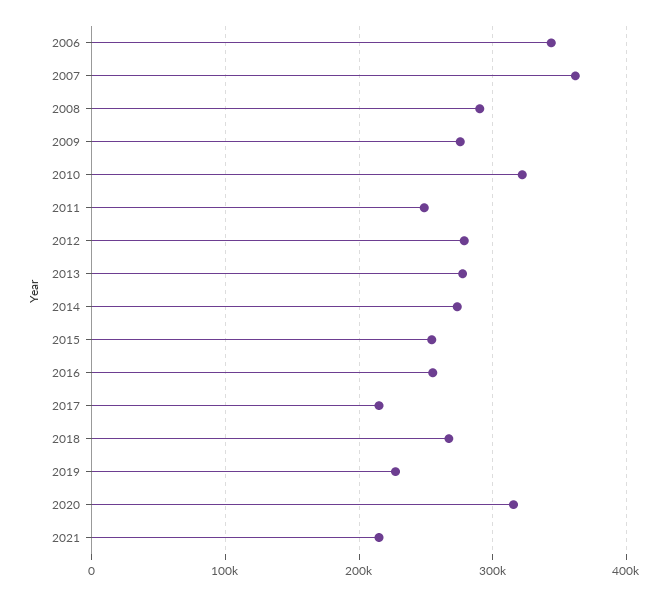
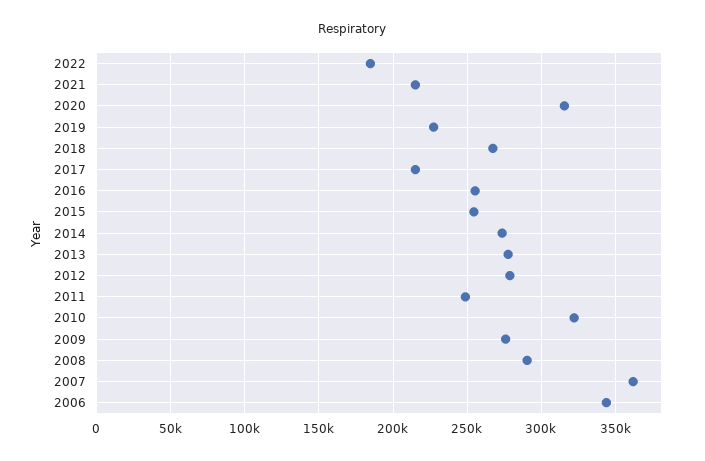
2022: none -> 185000

